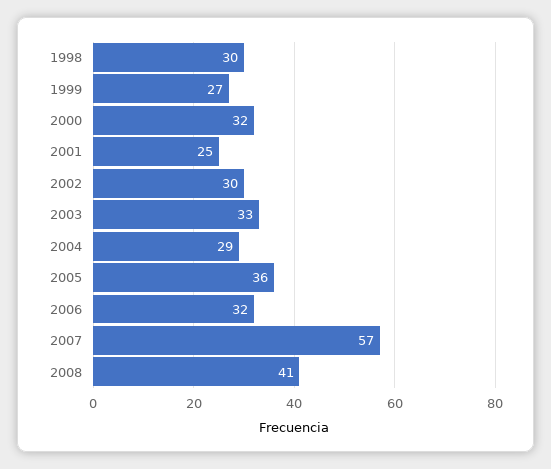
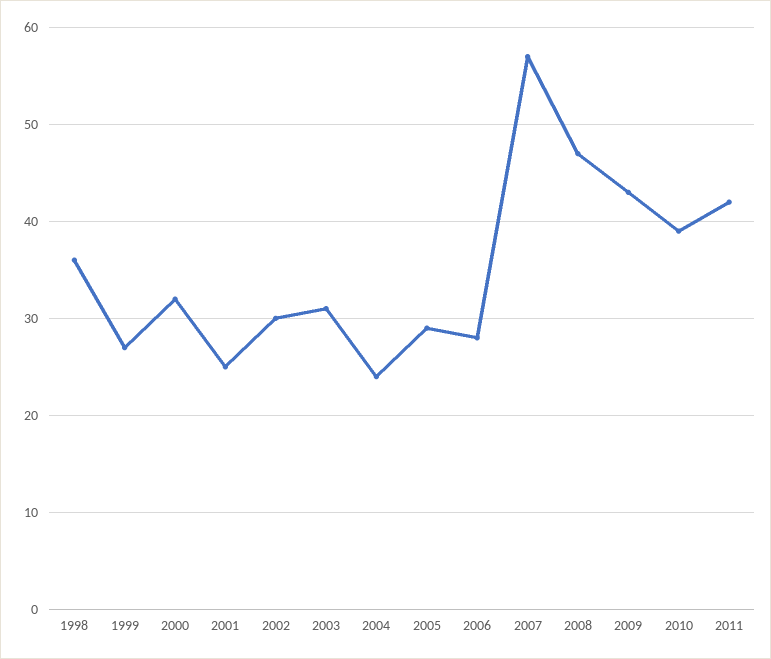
1998: 30 -> 36
2003: 33 -> 31
2004: 29 -> 24
2005: 36 -> 29
2006: 32 -> 28
2008: 41 -> 47
2009: none -> 43
2010: none -> 39
2011: none -> 42

